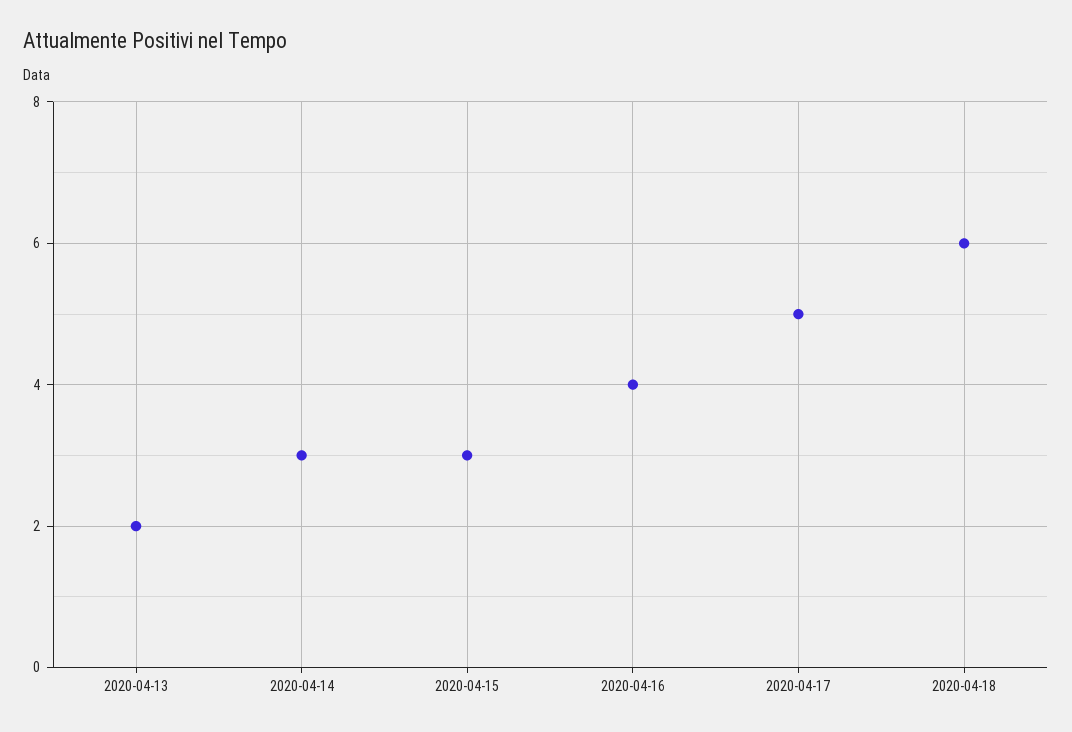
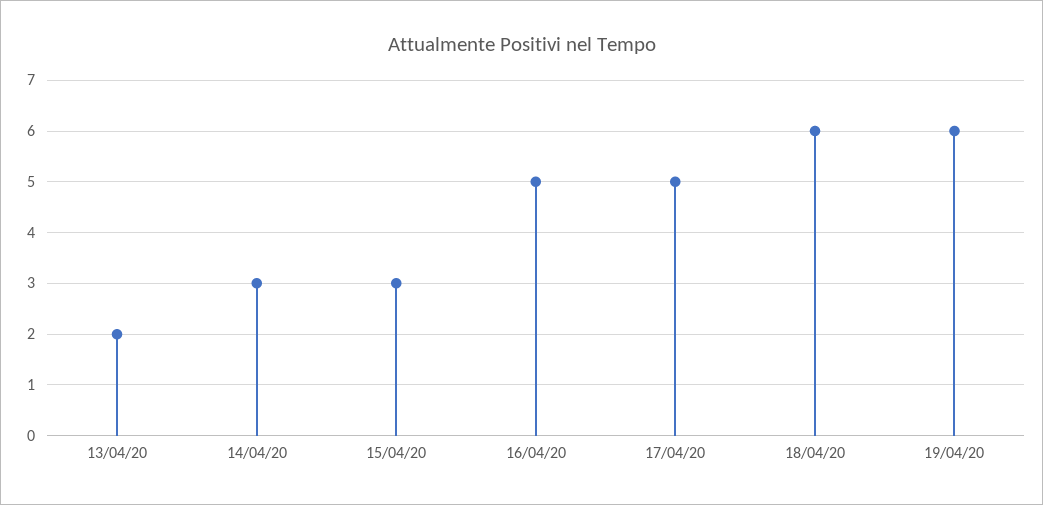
2020-04-16: 4 -> 5
19/04/20: none -> 6

